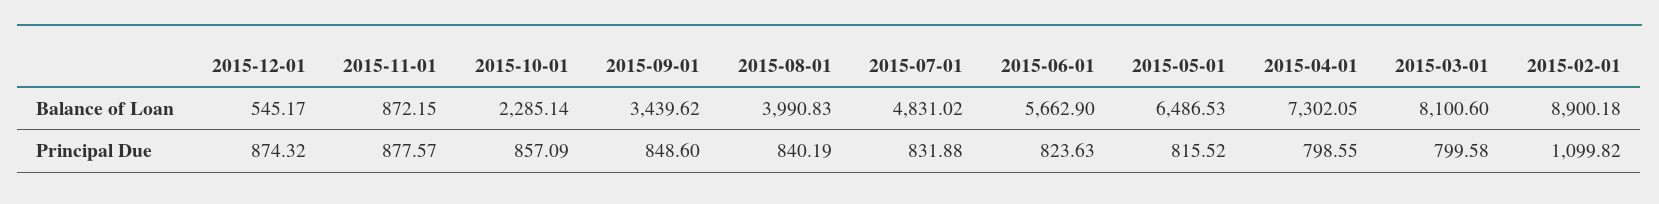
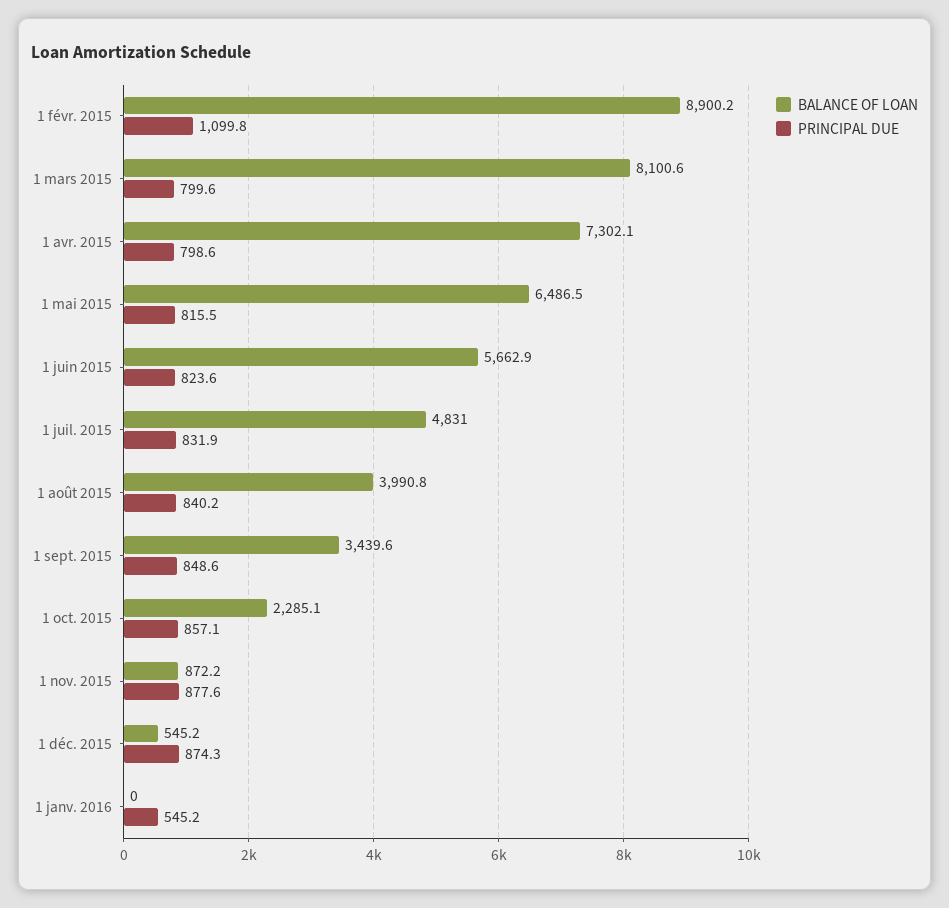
Balance of Loan, 1 janv. 2016: none -> 0
Principal Due, 1 janv. 2016: none -> 545.2

